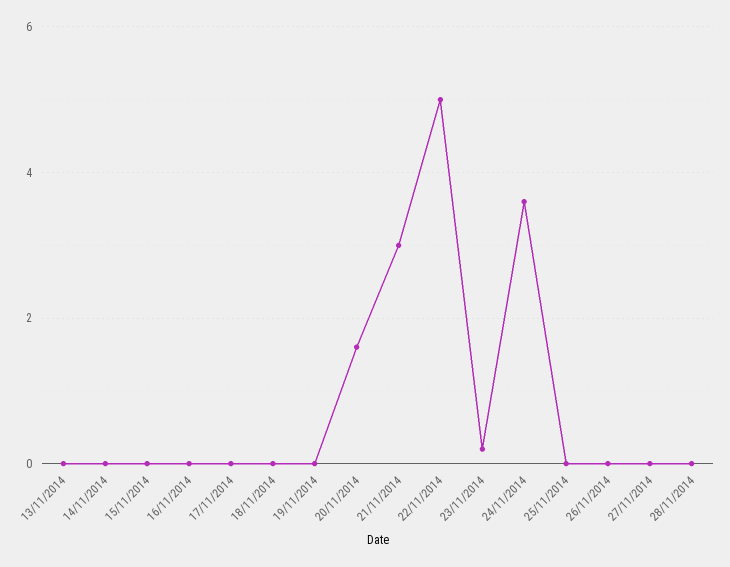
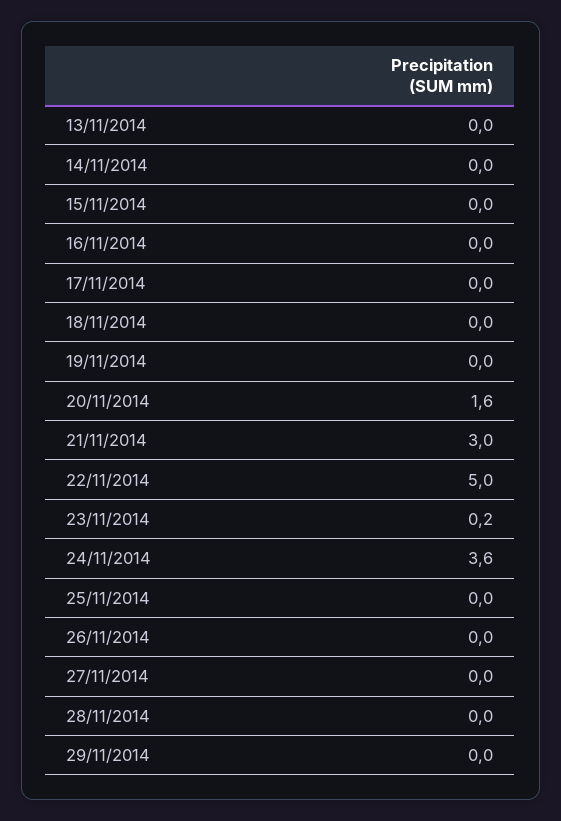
29/11/2014: none -> 0

